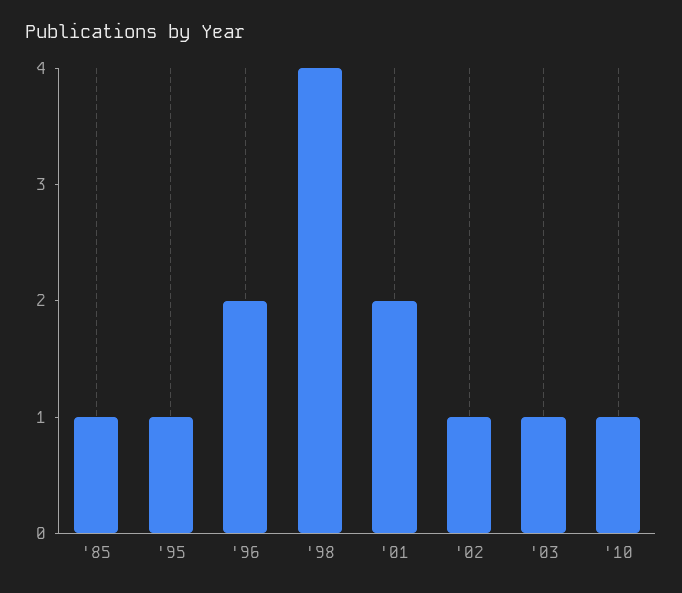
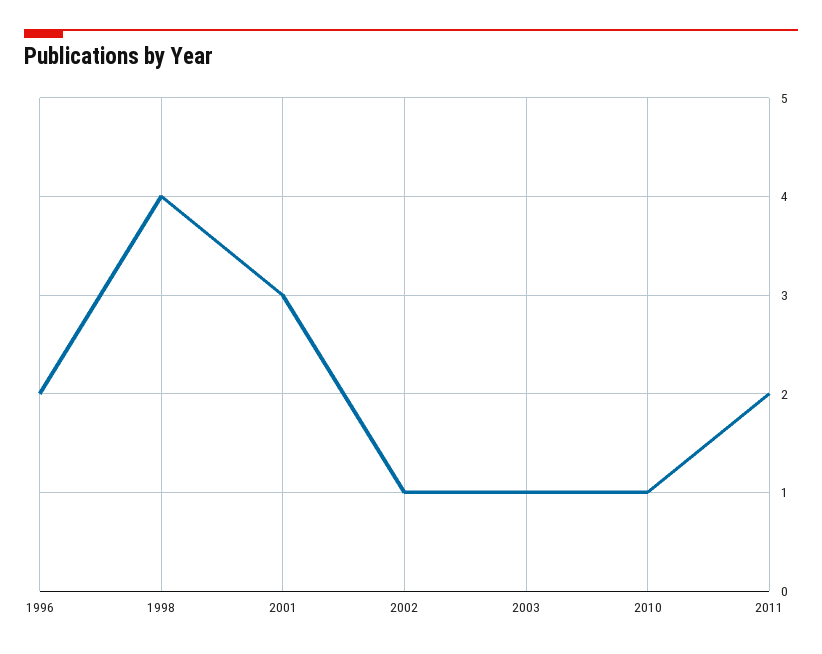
'85: 1 -> none
'95: 1 -> none
'01: 2 -> 3
2011: none -> 2

